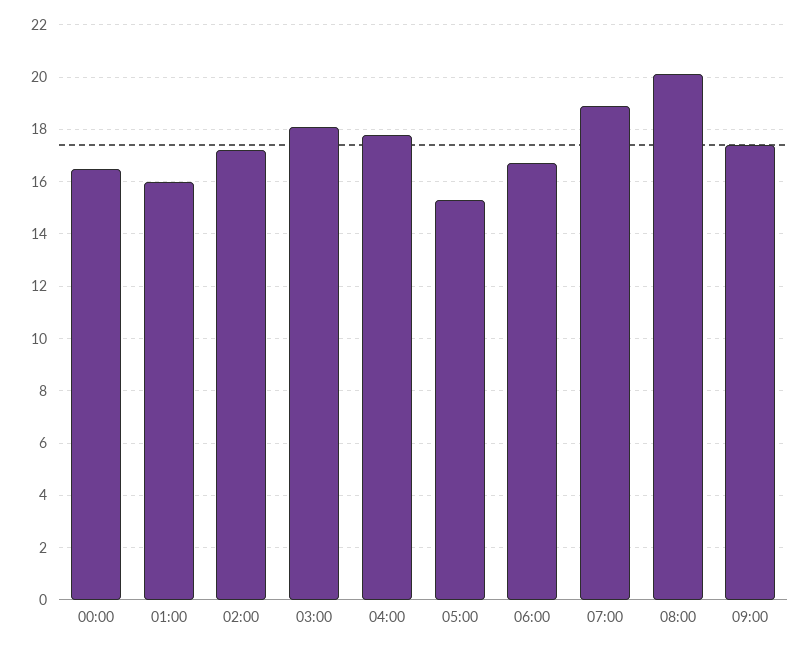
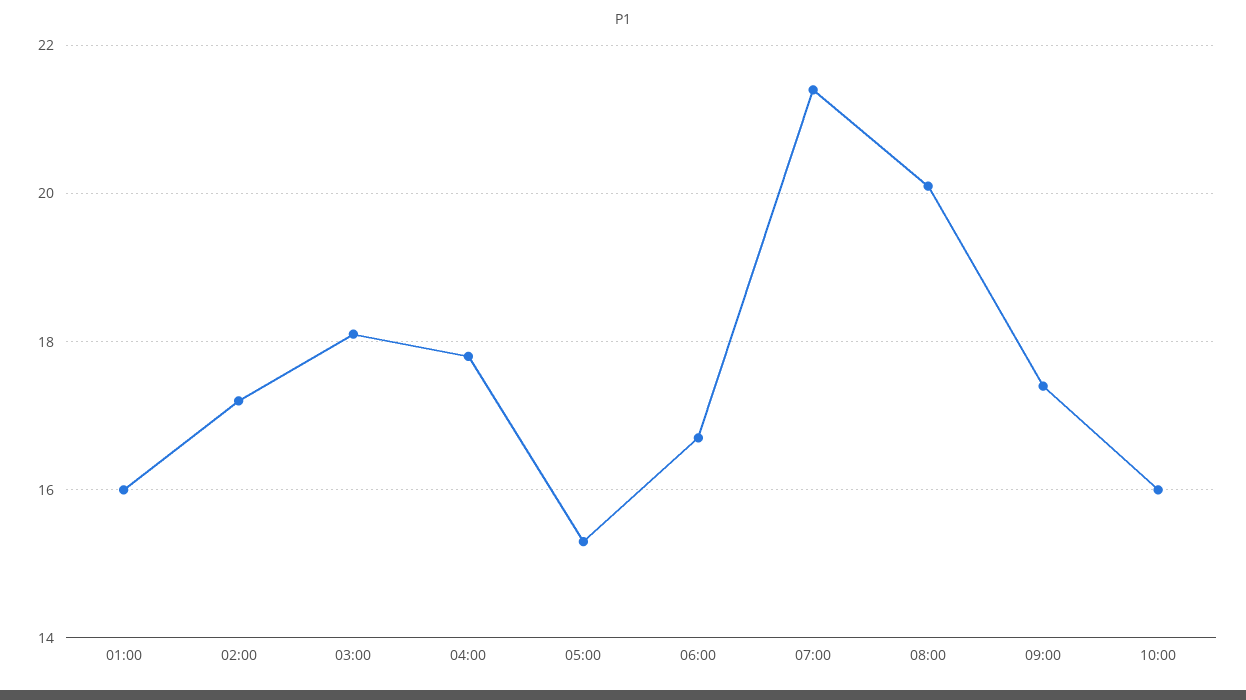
00:00: 16.5 -> none
07:00: 19 -> 21.5
10:00: none -> 16

